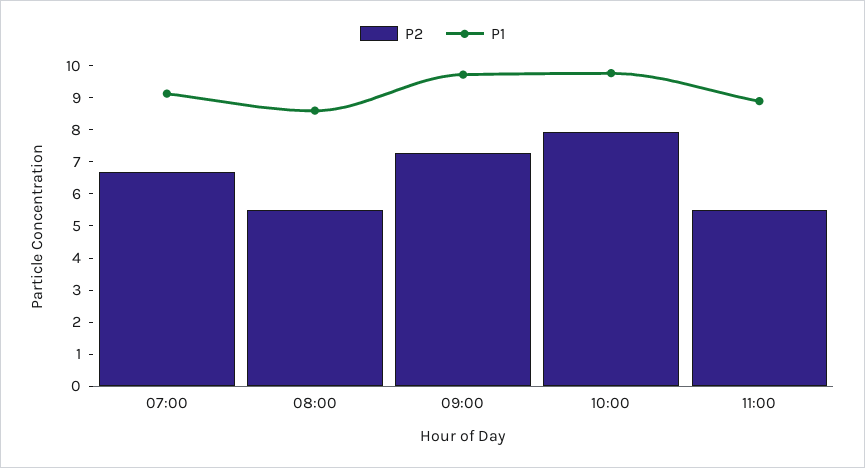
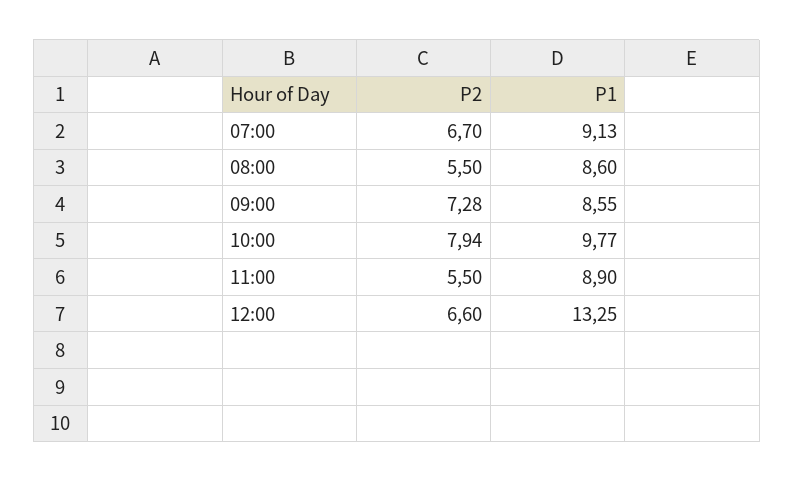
P1, 09:00: 9.75 -> 8.55
P2, 12:00: none -> 6.6
P1, 12:00: none -> 13.25

